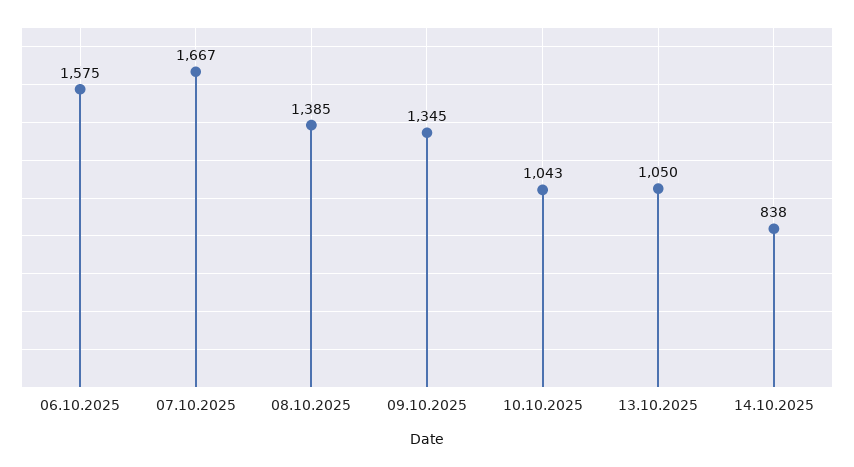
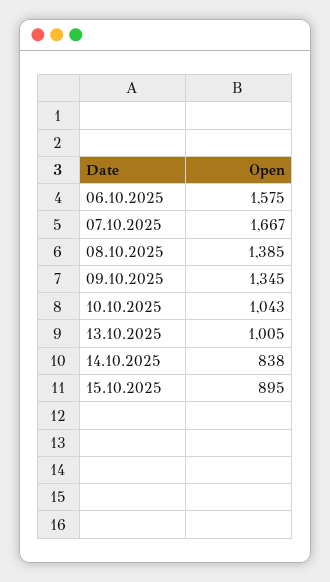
13.10.2025: 1050 -> 1005
15.10.2025: none -> 895

